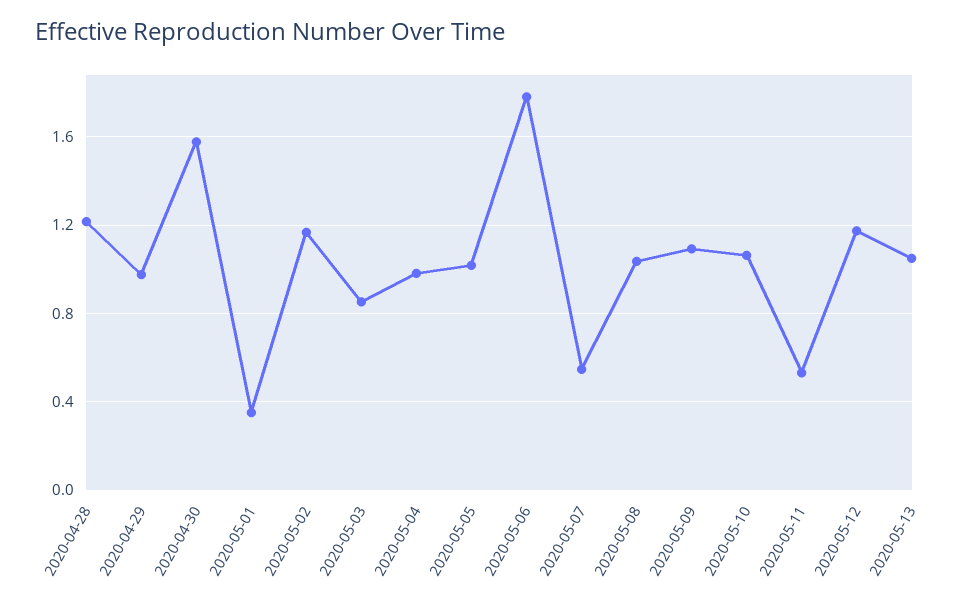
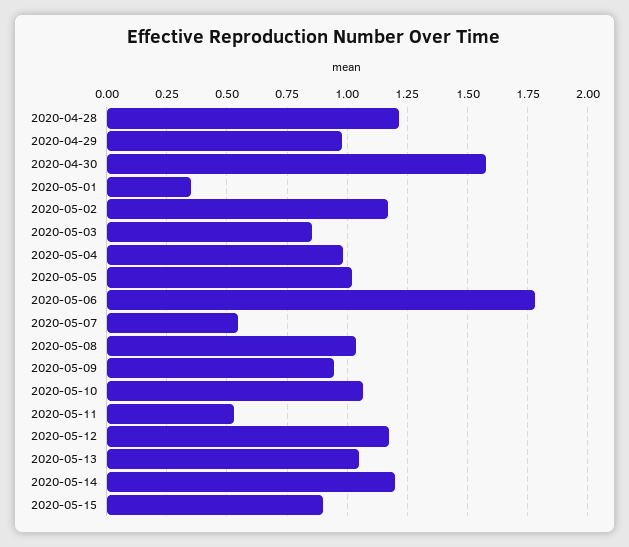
2020-05-09: 1.1 -> 0.95
2020-05-14: none -> 1.2
2020-05-15: none -> 0.9

